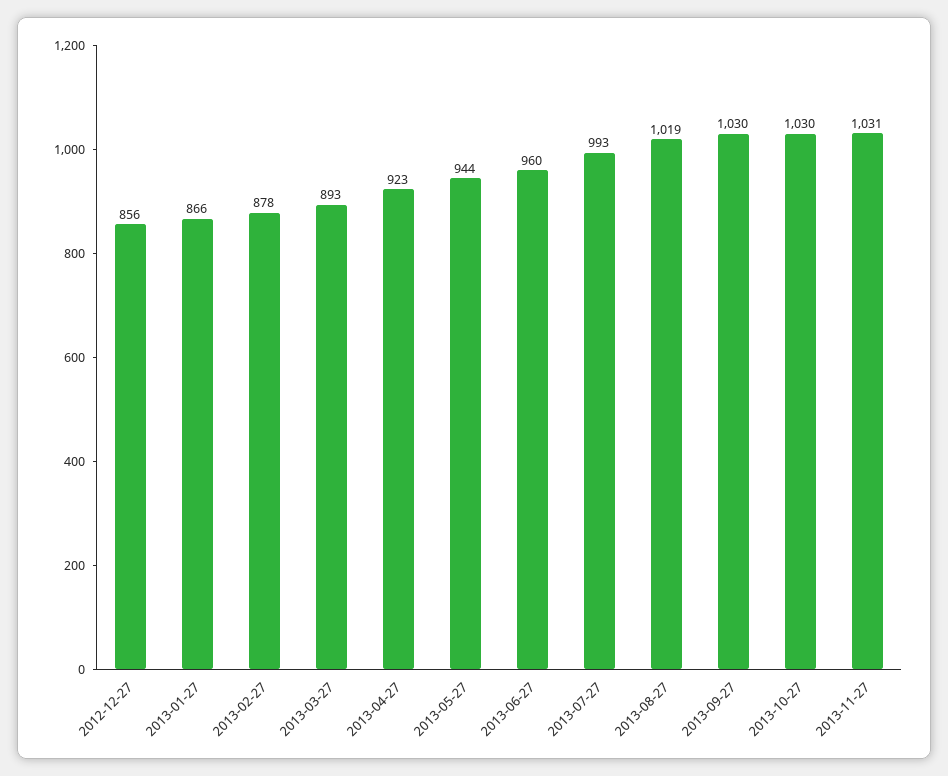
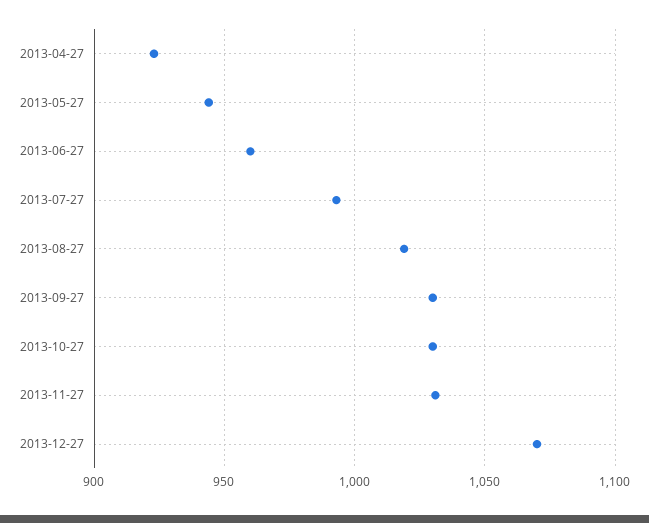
2012-12-27: 856 -> none
2013-01-27: 866 -> none
2013-02-27: 878 -> none
2013-03-27: 893 -> none
2013-12-27: none -> 1070

